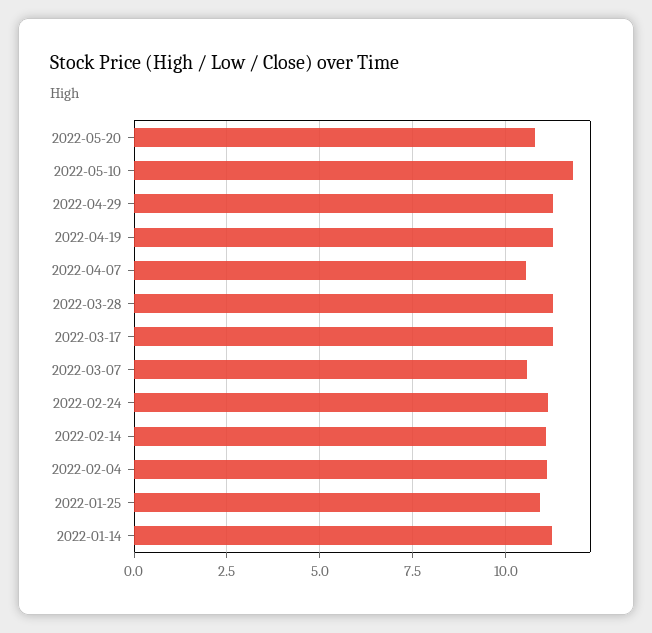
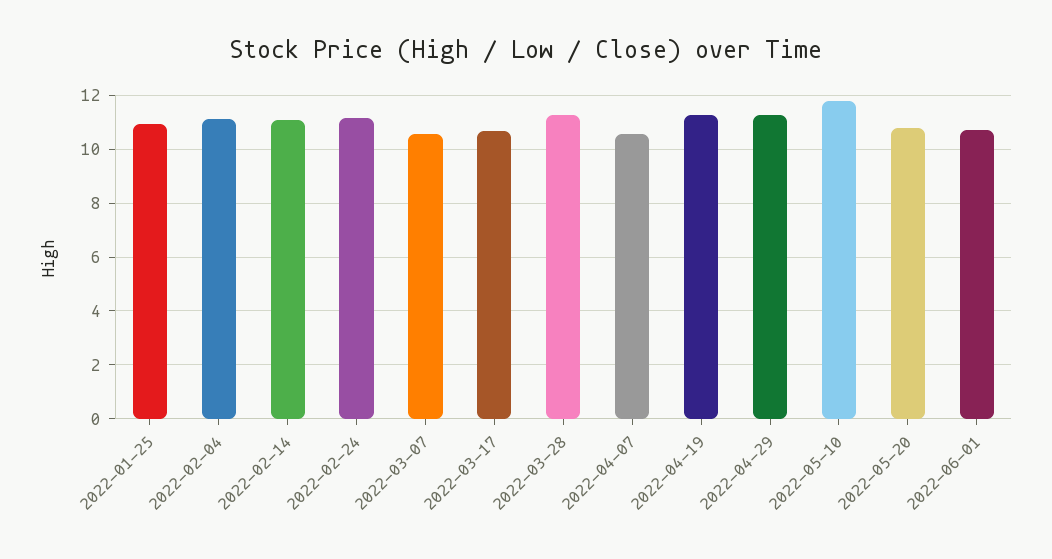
2022-03-17: 11.25 -> 10.75
2022-01-14: 11.25 -> none
2022-06-01: none -> 10.75

